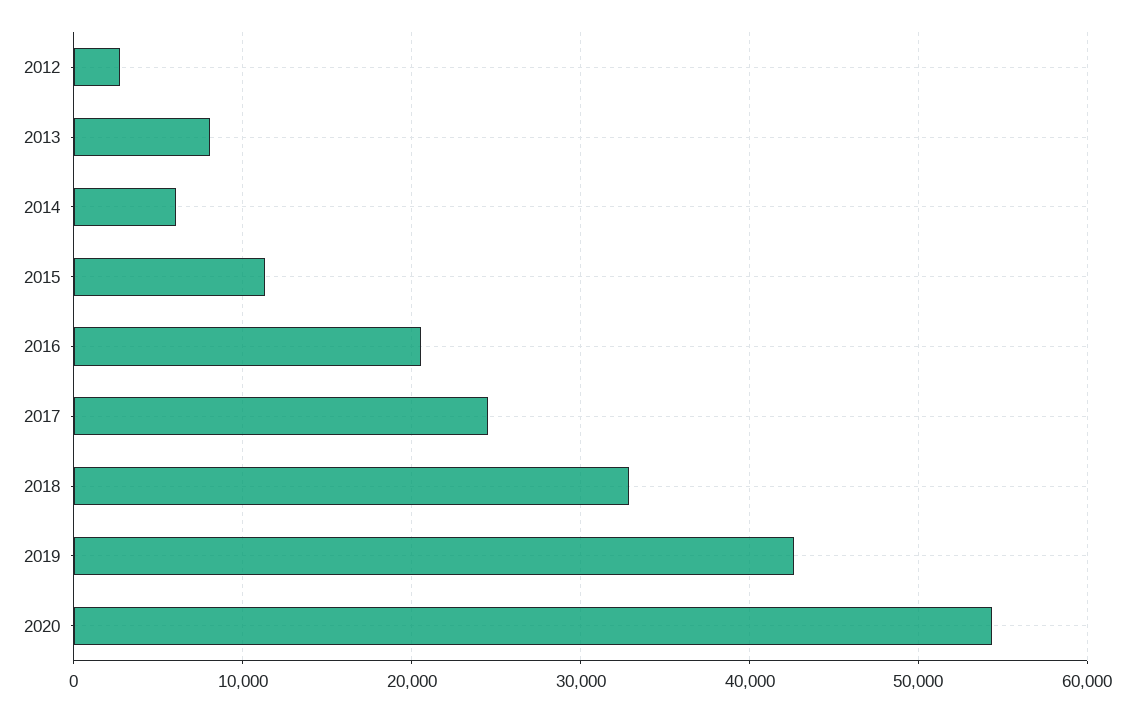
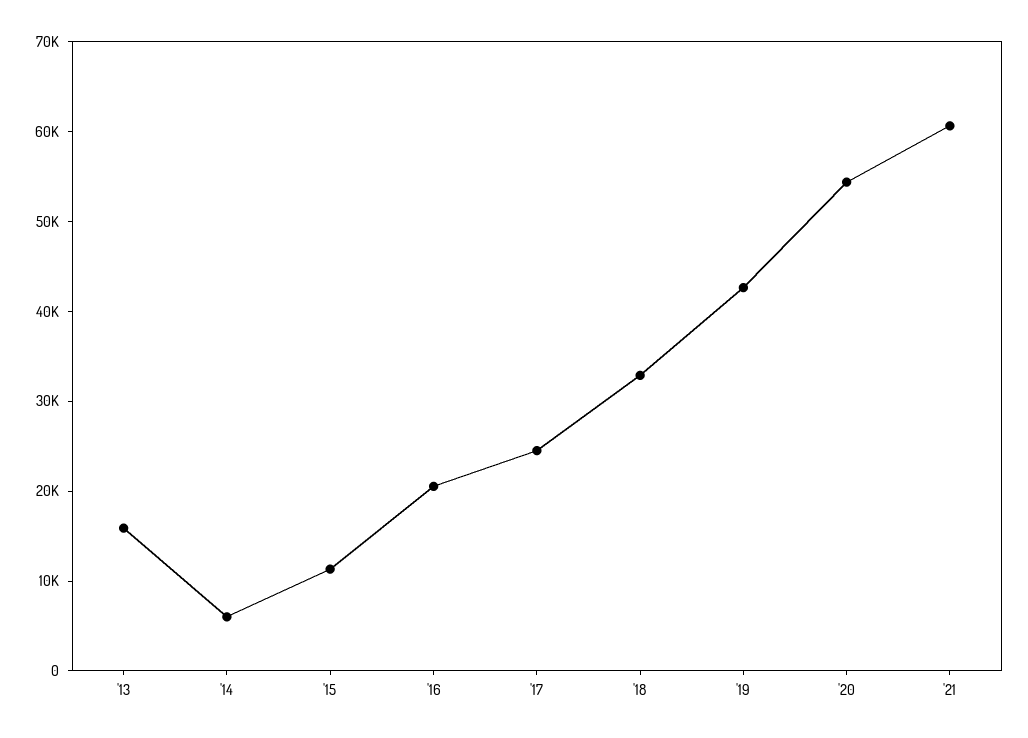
2012: 3000 -> none
2013: 8000 -> 16000
'21: none -> 60000

